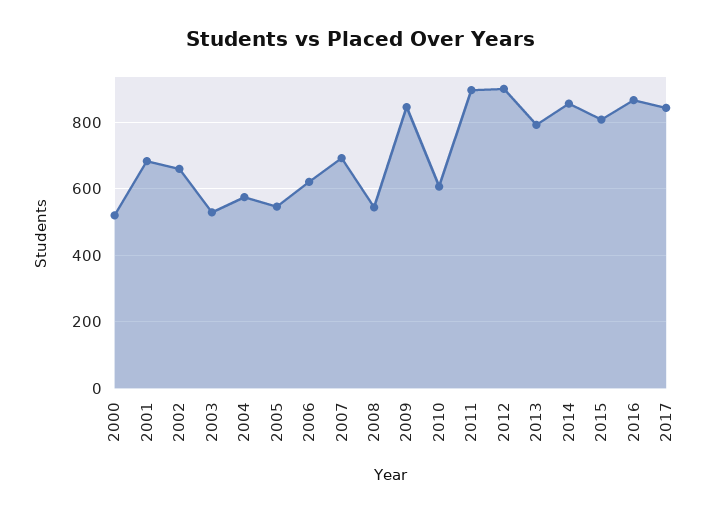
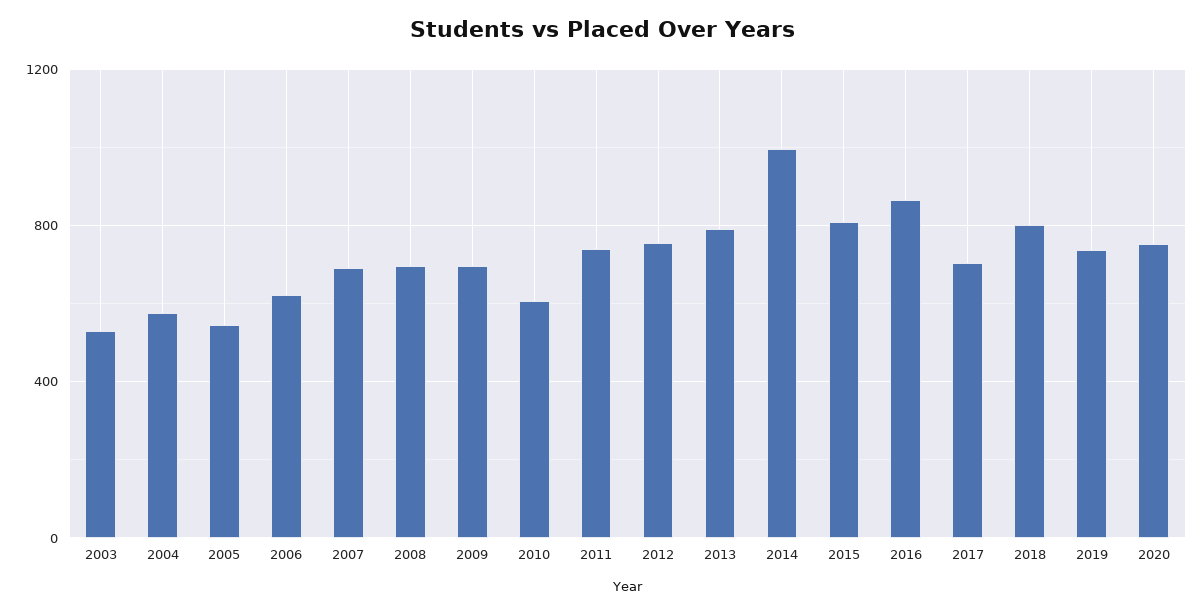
2000: 520 -> none
2001: 680 -> none
2002: 660 -> none
2008: 540 -> 700
2009: 840 -> 700
2011: 900 -> 750
2012: 900 -> 750
2014: 860 -> 1000
2017: 840 -> 700
2018: none -> 800
2019: none -> 750
2020: none -> 750

